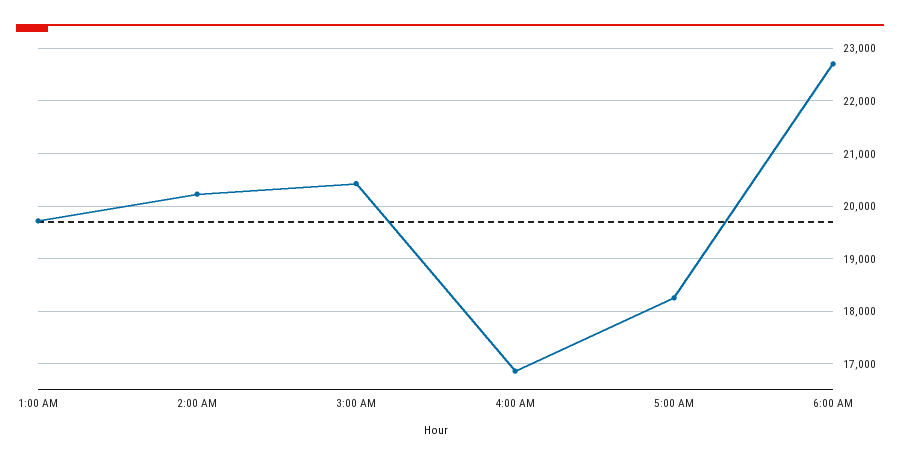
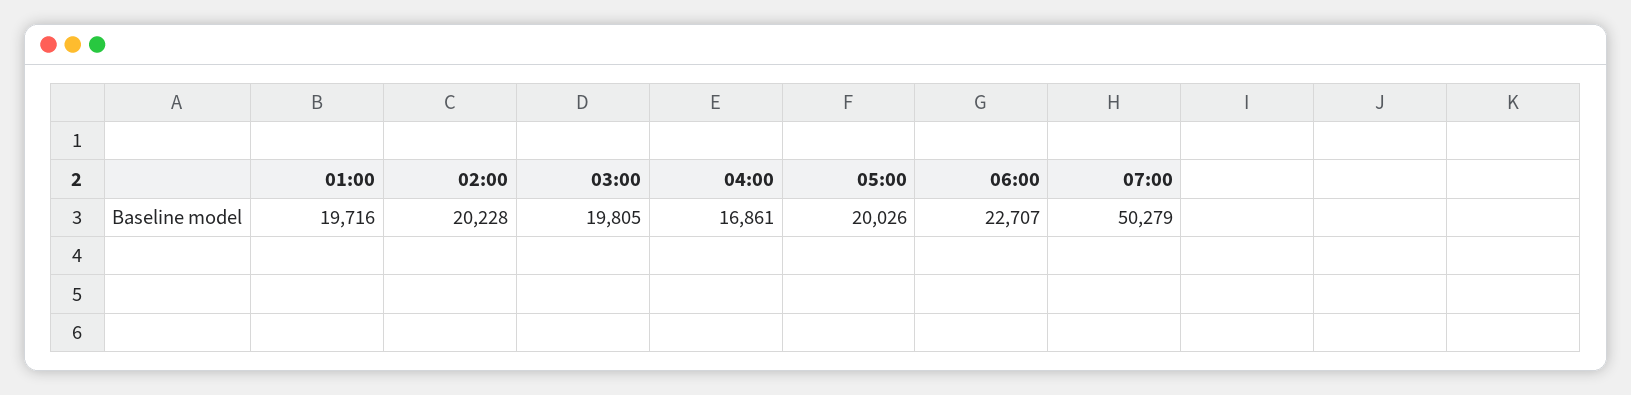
3:00 AM: 20400 -> 19805
5:00 AM: 18200 -> 20026
07:00: none -> 50279

